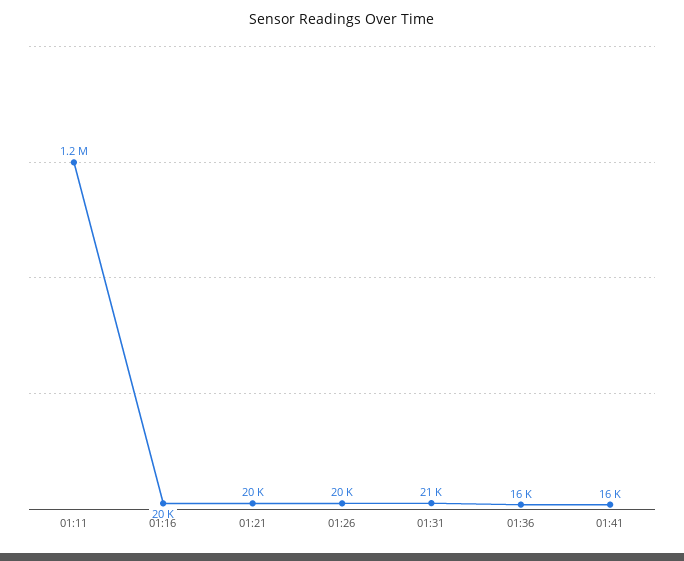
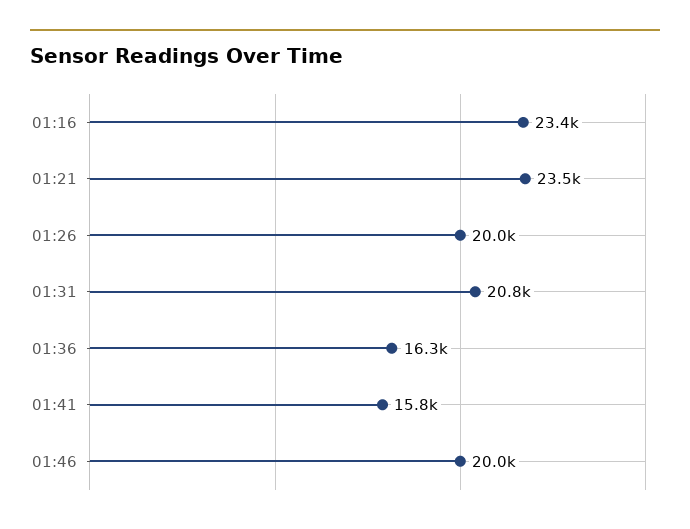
01:11: 1200000 -> none
01:16: 20000 -> 23400
01:21: 20000 -> 23500
01:46: none -> 20000

